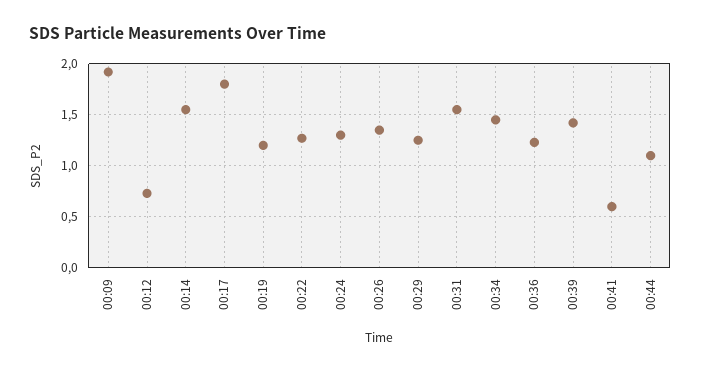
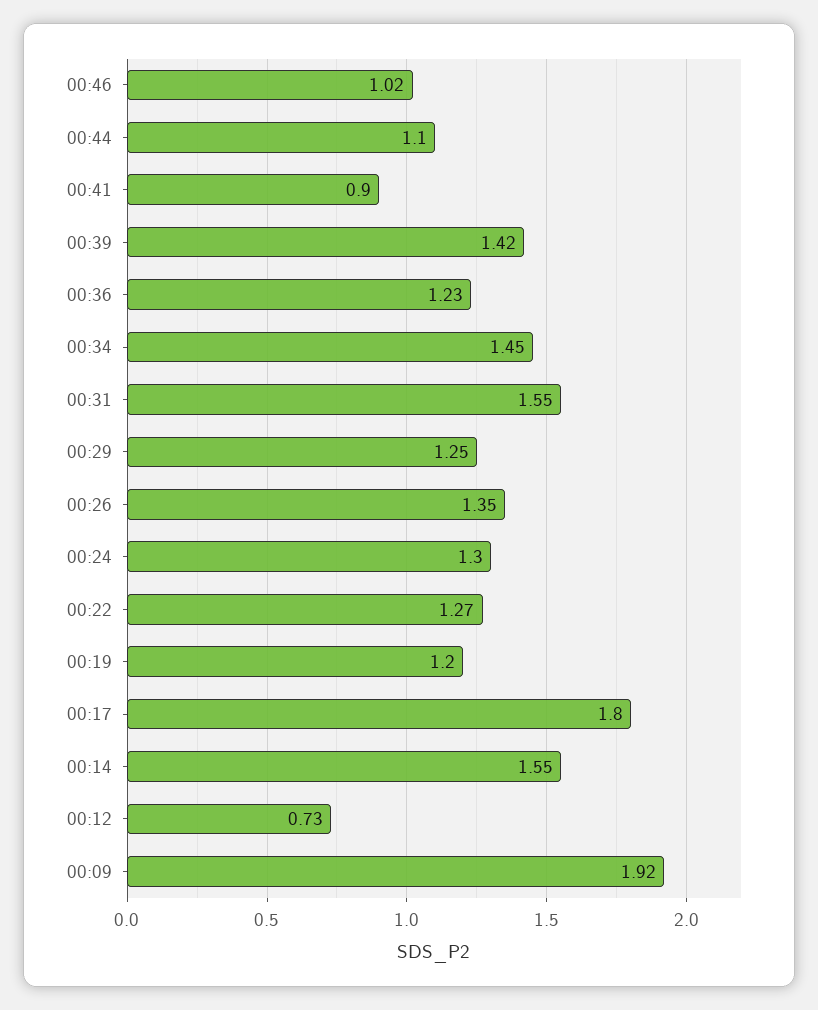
00:41: 0.6 -> 0.9
00:46: none -> 1.02

